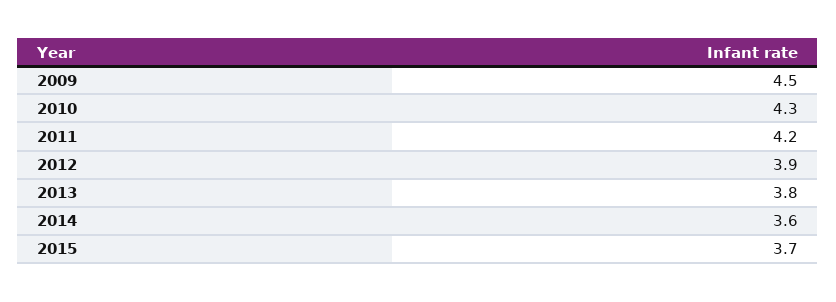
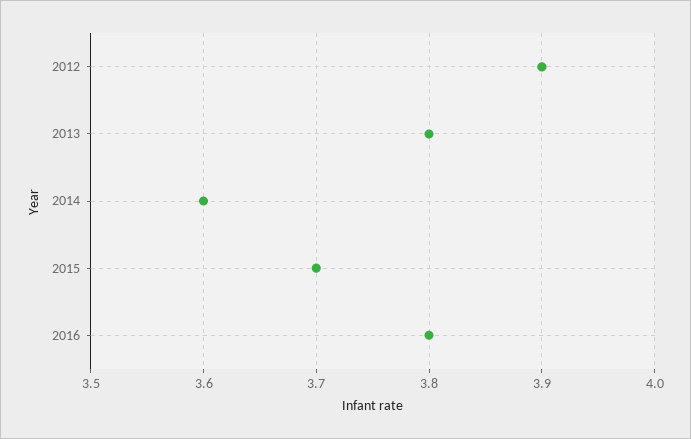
2009: 4.5 -> none
2010: 4.3 -> none
2011: 4.2 -> none
2016: none -> 3.8

